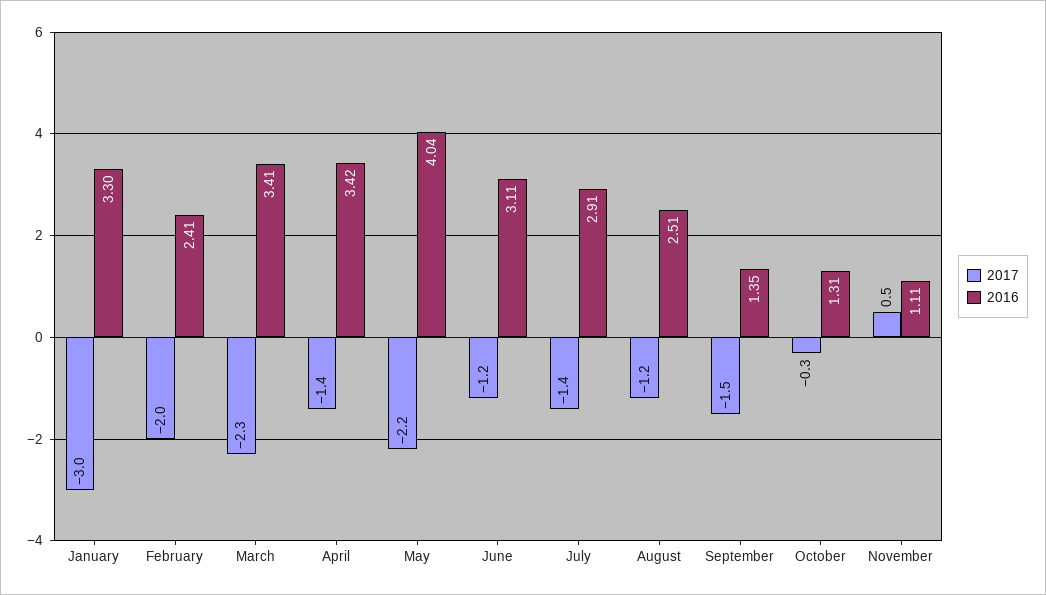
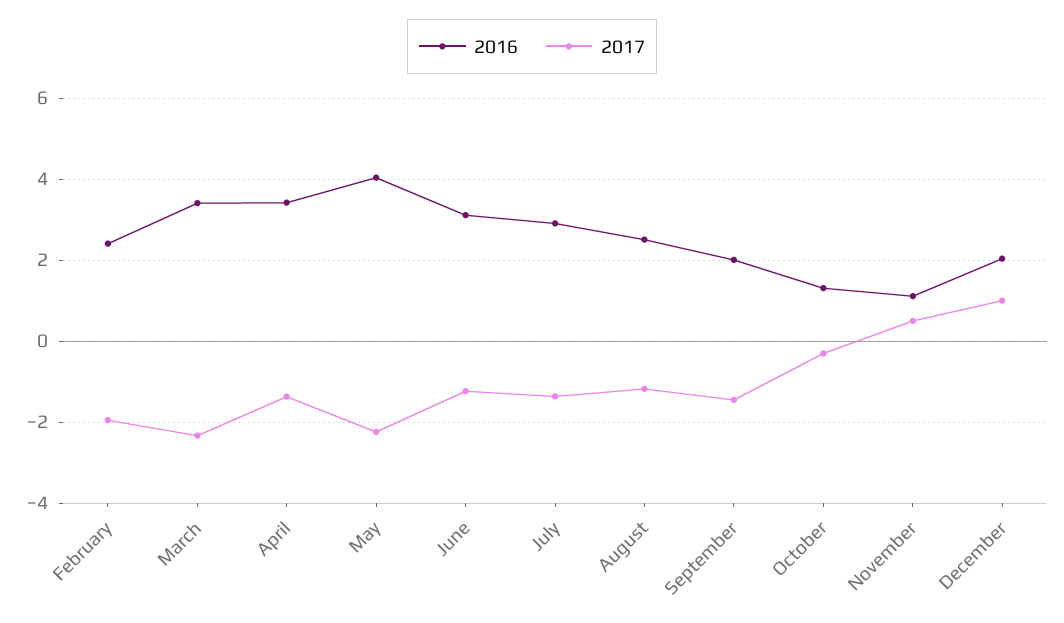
2017, January: -3 -> none
2016, January: 3.3 -> none
2016, September: 1.35 -> 2
2016, December: none -> 2
2017, December: none -> 1

